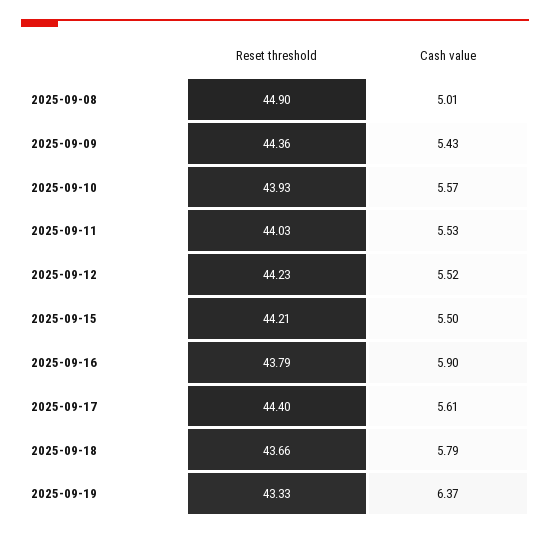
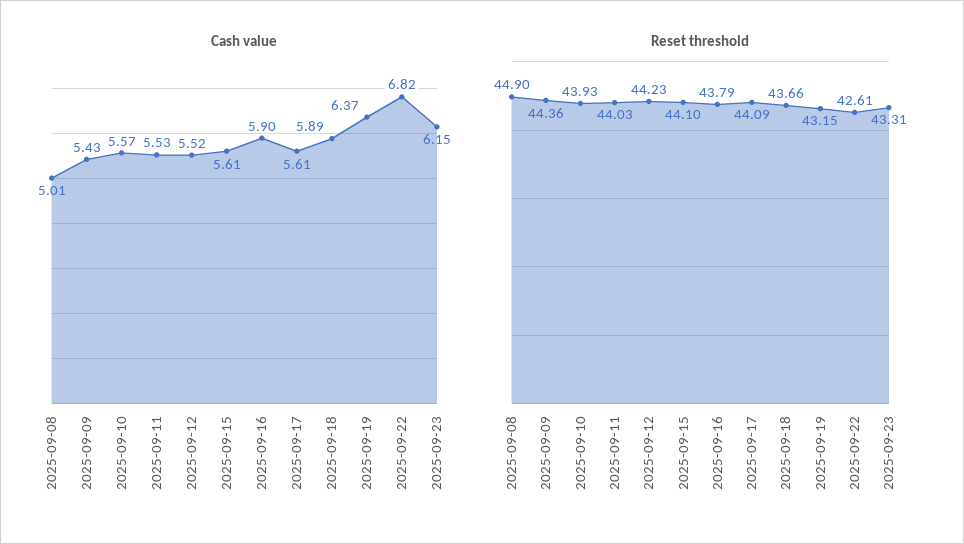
Reset threshold, 2025-09-15: 44.21 -> 44.1
Cash value, 2025-09-15: 5.5 -> 5.61
Reset threshold, 2025-09-17: 44.4 -> 44.09
Cash value, 2025-09-18: 5.79 -> 5.89
Reset threshold, 2025-09-19: 43.33 -> 43.15
Cash value, 2025-09-22: none -> 6.82
Cash value, 2025-09-23: none -> 6.15
Reset threshold, 2025-09-22: none -> 42.61
Reset threshold, 2025-09-23: none -> 43.31

